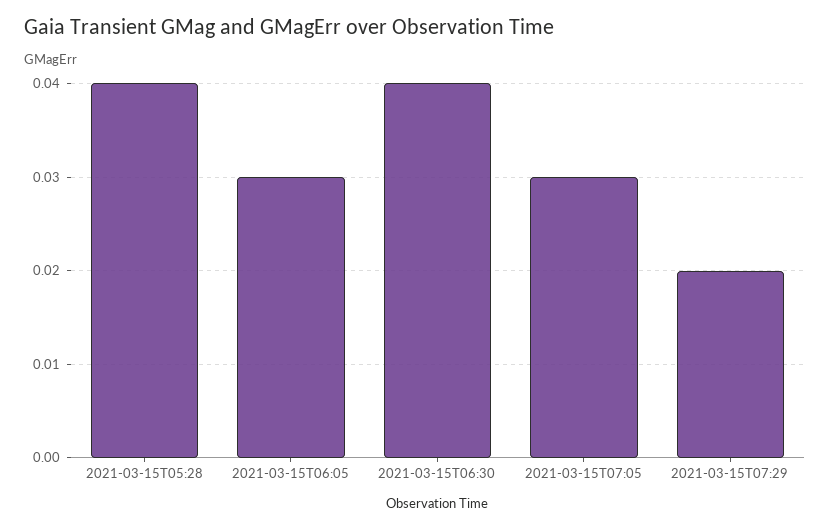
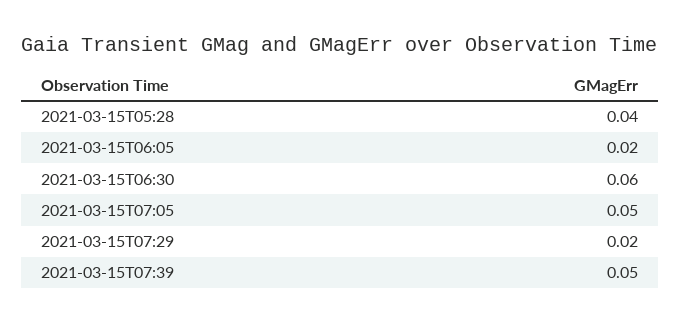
2021-03-15T06:05: 0.03 -> 0.02
2021-03-15T06:30: 0.04 -> 0.06
2021-03-15T07:05: 0.03 -> 0.05
2021-03-15T07:39: none -> 0.05

